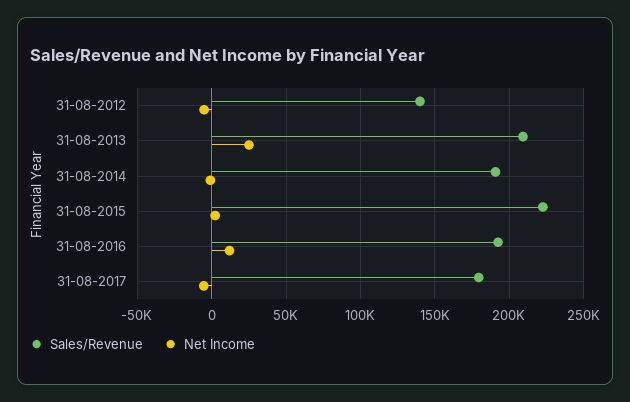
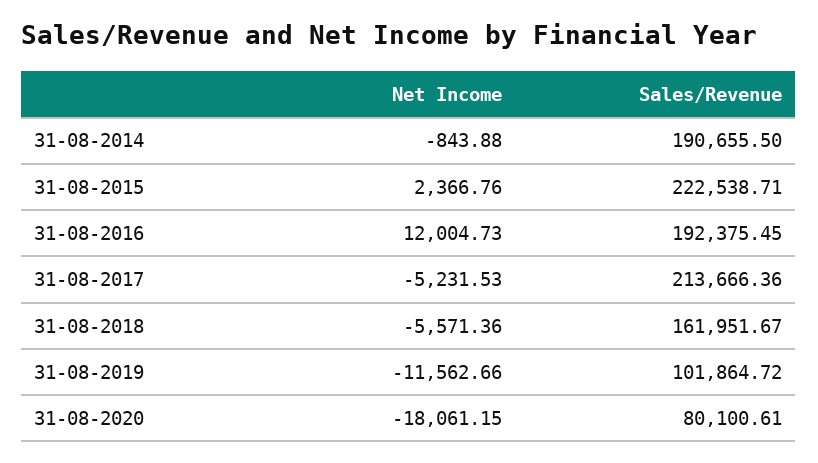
Sales/Revenue, 31-08-2012: 140000 -> none
Net Income, 31-08-2012: -5000 -> none
Sales/Revenue, 31-08-2013: 210000 -> none
Net Income, 31-08-2013: 25000 -> none
Sales/Revenue, 31-08-2017: 180000 -> 213666.36
Net Income, 31-08-2018: none -> -5571.36
Sales/Revenue, 31-08-2018: none -> 161951.67
Net Income, 31-08-2019: none -> -11562.66
Sales/Revenue, 31-08-2019: none -> 101864.72
Net Income, 31-08-2020: none -> -18061.15
Sales/Revenue, 31-08-2020: none -> 80100.61

